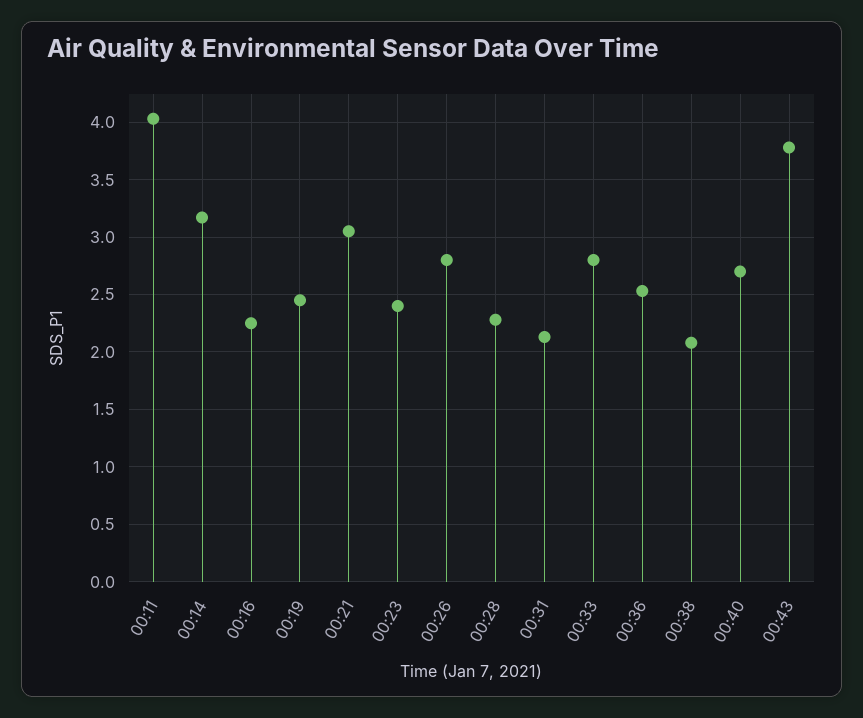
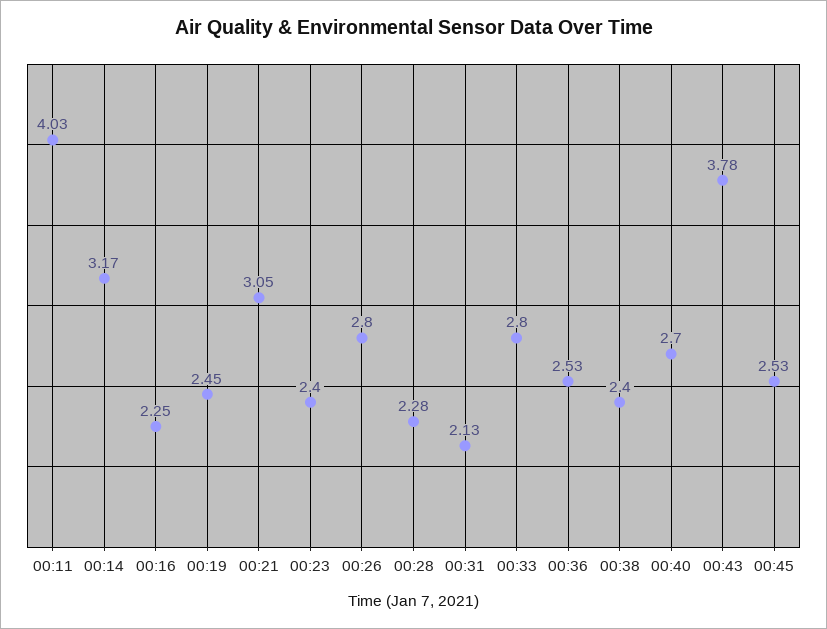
00:38: 2.1 -> 2.4
00:45: none -> 2.53

